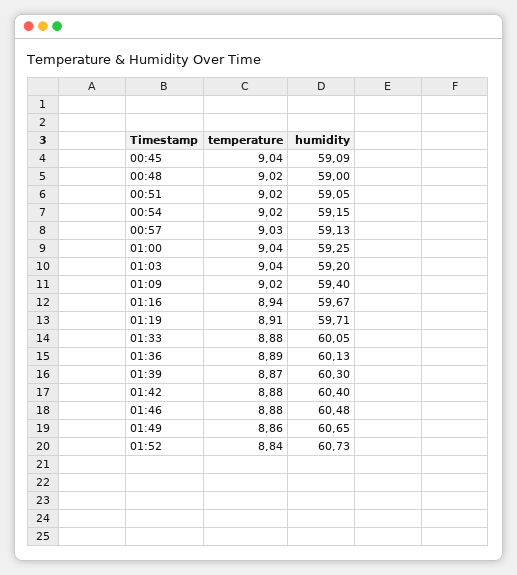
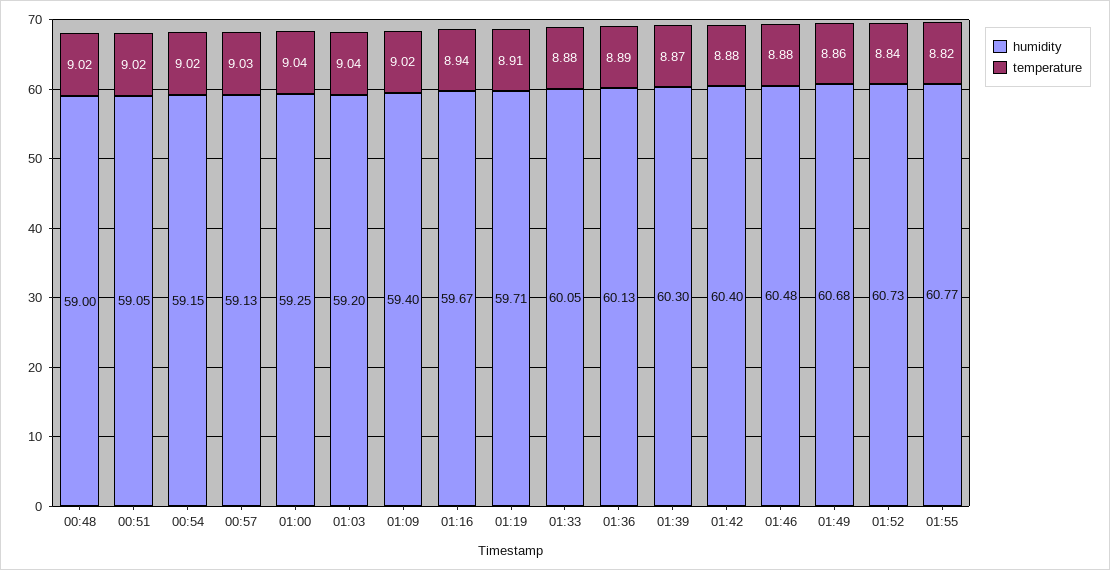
temperature, 00:45: 9.04 -> none
humidity, 00:45: 59.09 -> none
humidity, 01:49: 60.65 -> 60.68
humidity, 01:55: none -> 60.77
temperature, 01:55: none -> 8.82

